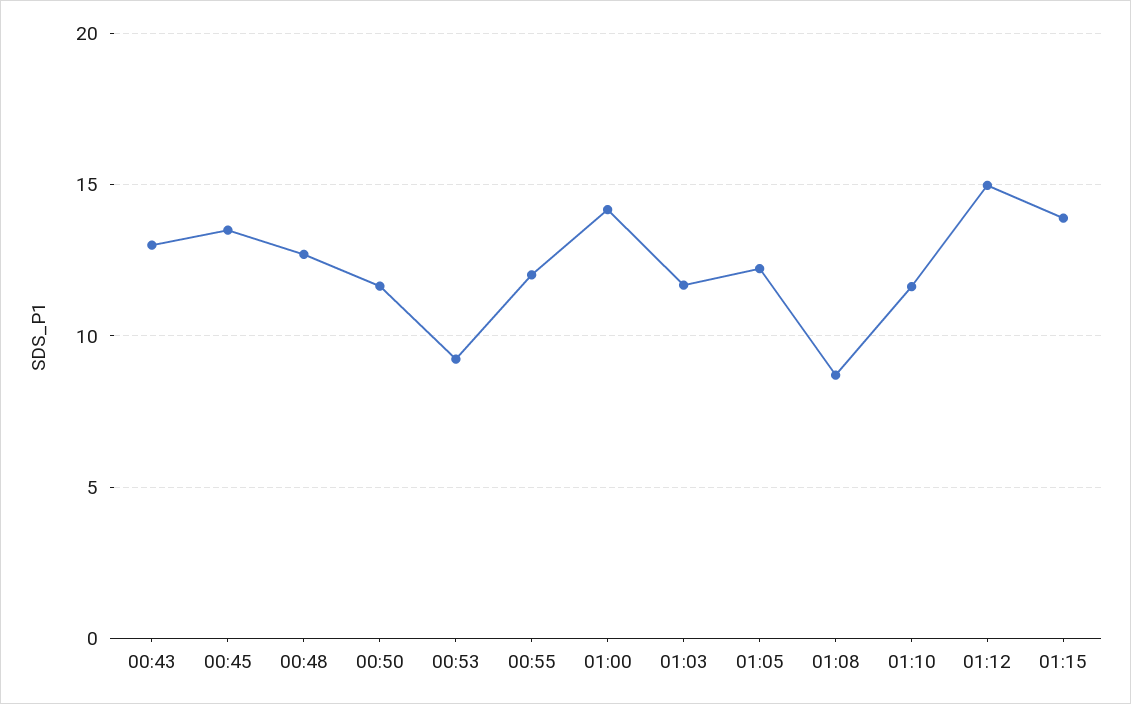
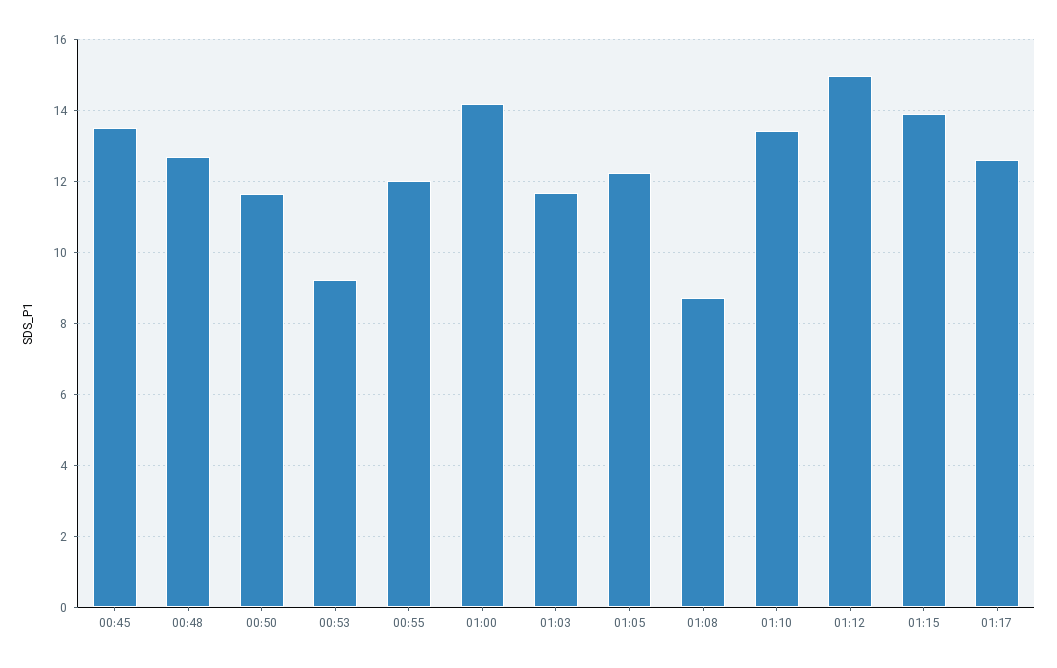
00:43: 13 -> none
01:10: 11.5 -> 13.4
01:17: none -> 12.6

